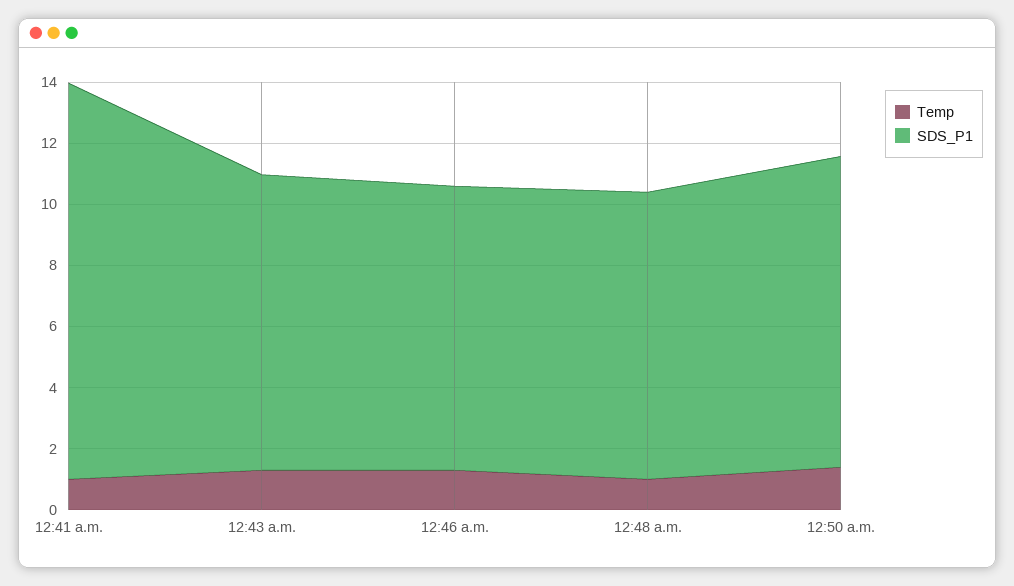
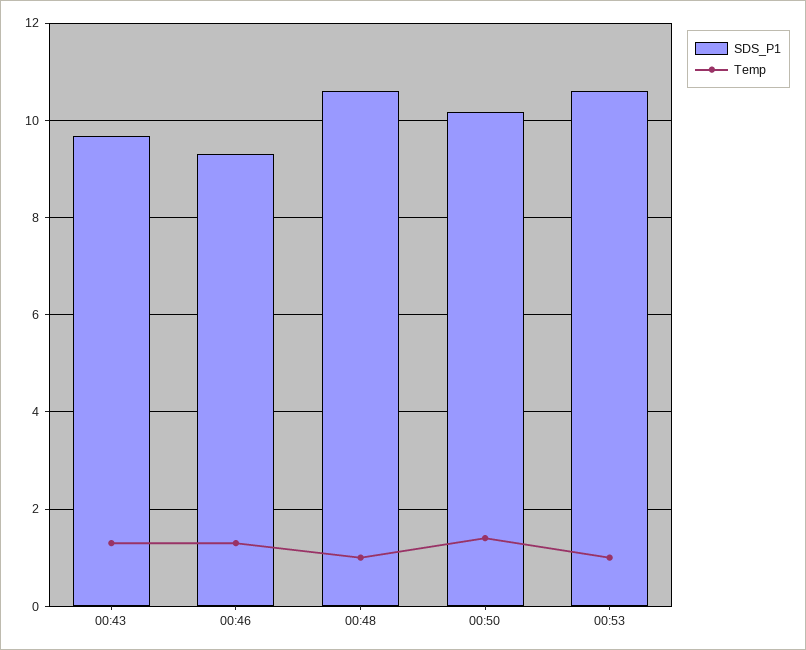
Temp, 12:41 a.m.: 1 -> none
SDS_P1, 12:41 a.m.: 13 -> none
SDS_P1, 12:48 a.m.: 9.5 -> 10.6
SDS_P1, 00:53: none -> 10.6
Temp, 00:53: none -> 1

